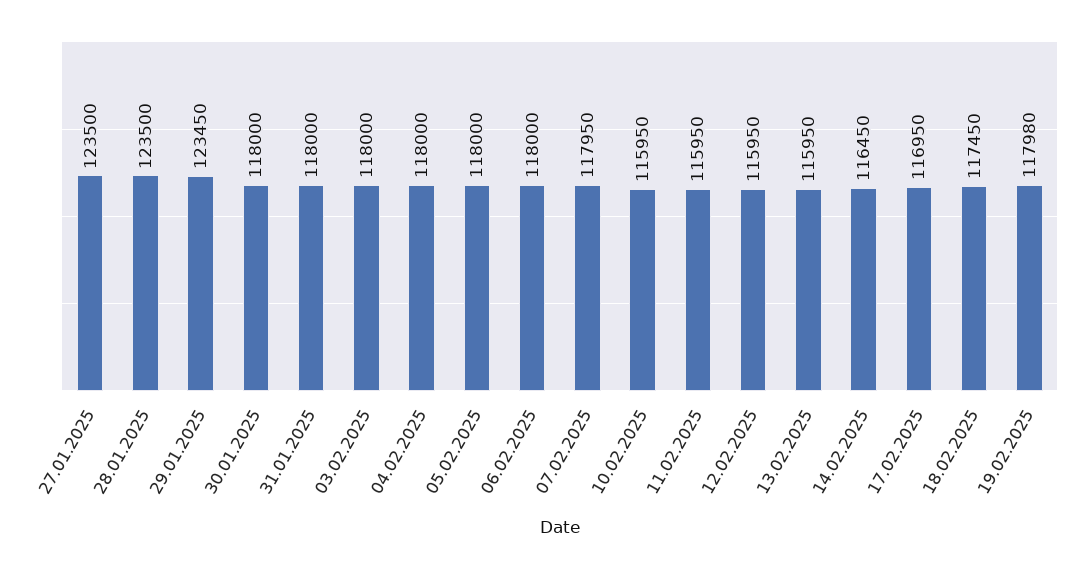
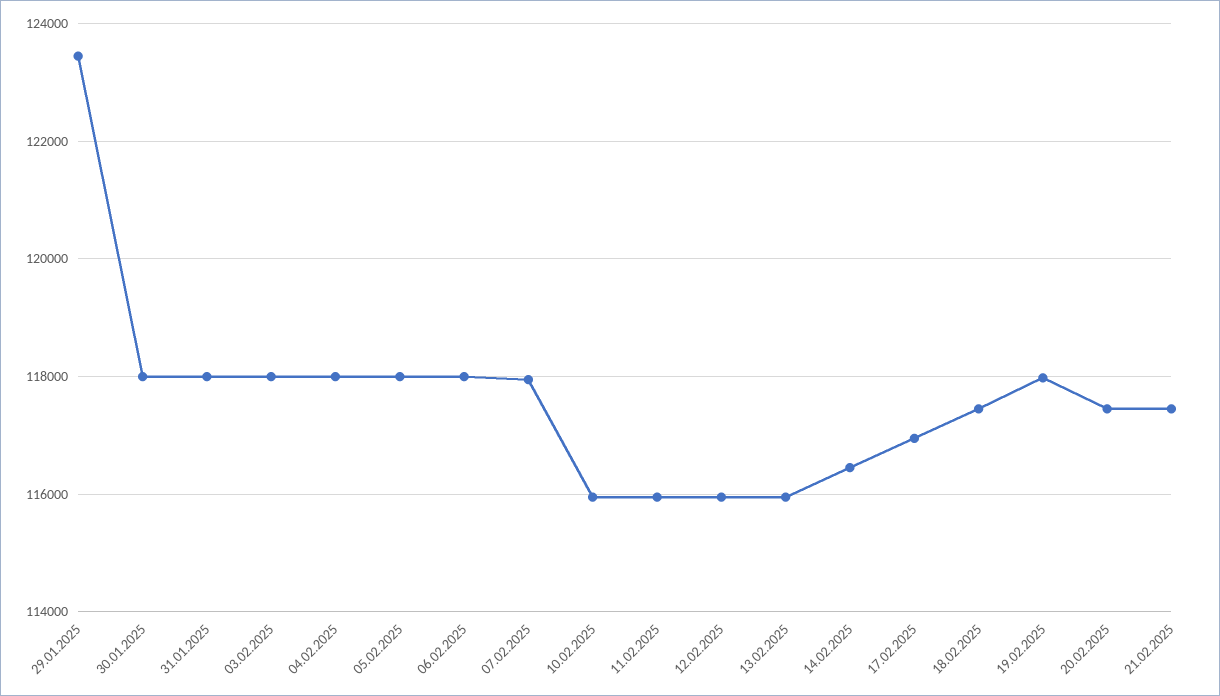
27.01.2025: 123500 -> none
28.01.2025: 123500 -> none
20.02.2025: none -> 117400
21.02.2025: none -> 117400

